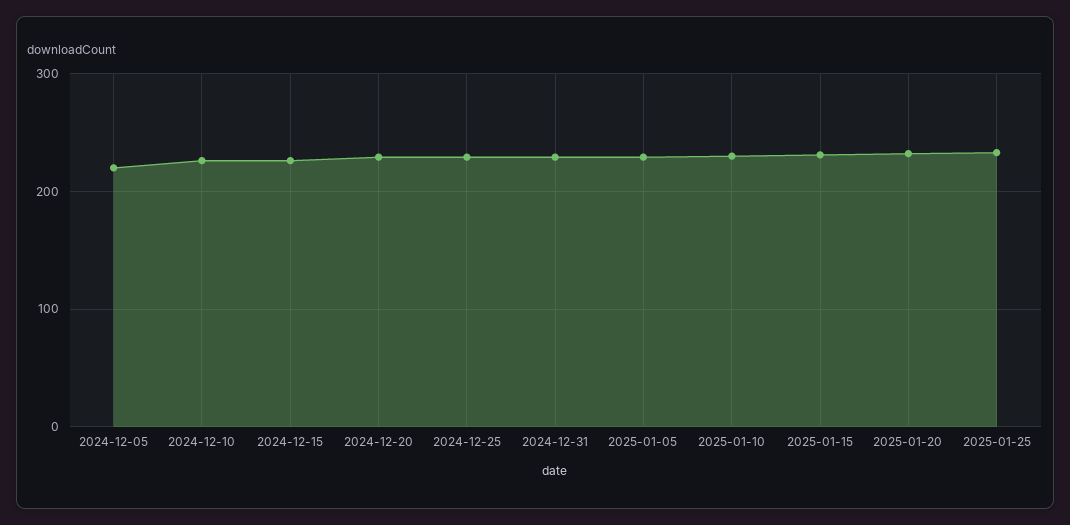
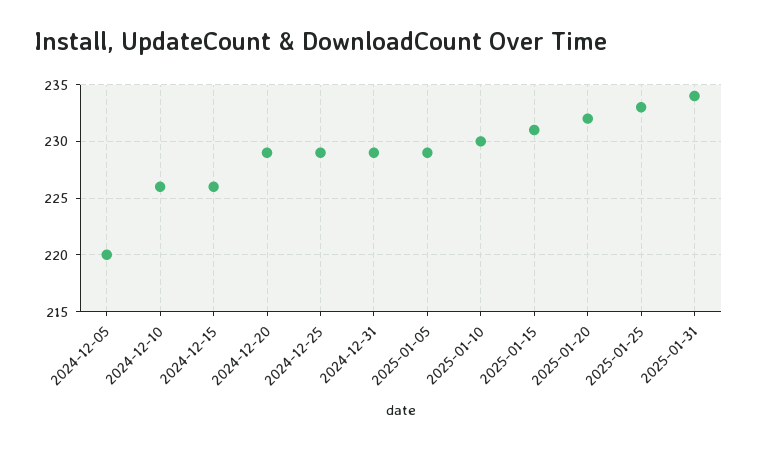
2025-01-31: none -> 234

